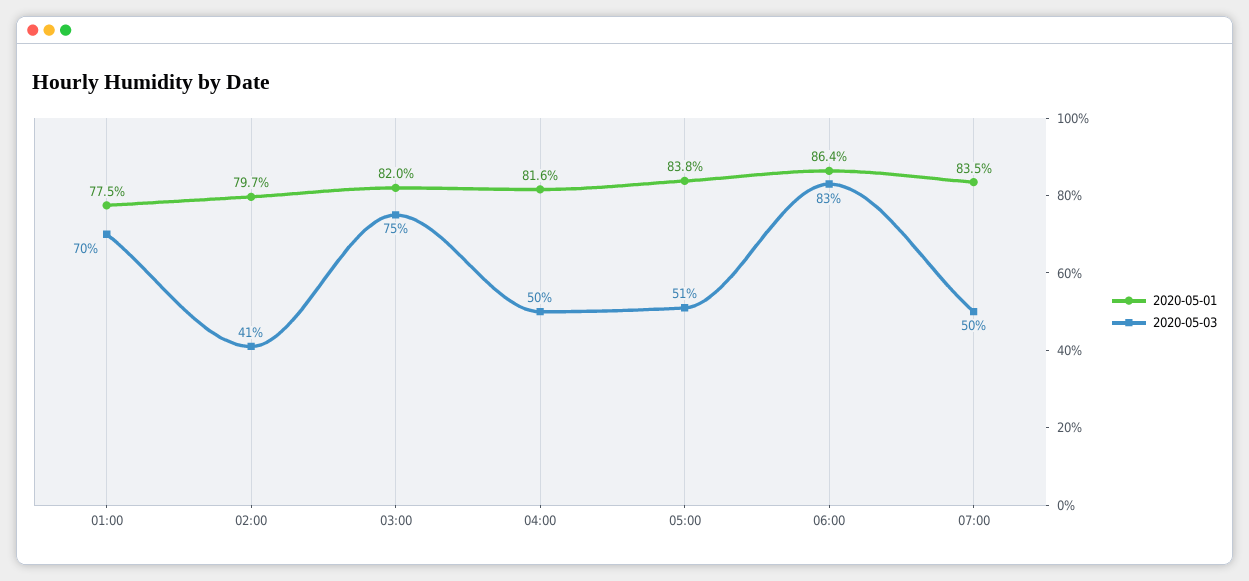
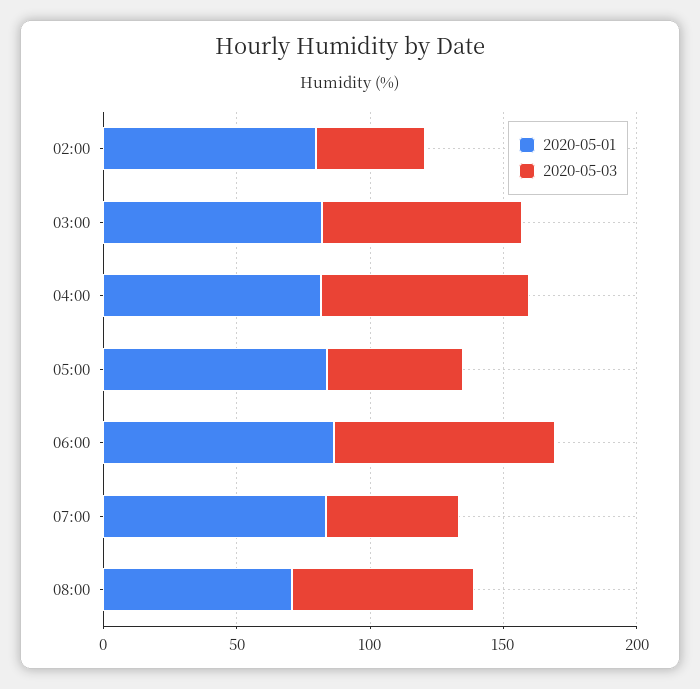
2020-05-01, 01:00: 77.5 -> none
2020-05-03, 01:00: 70 -> none
2020-05-03, 04:00: 50 -> 80
2020-05-01, 08:00: none -> 70
2020-05-03, 08:00: none -> 70

